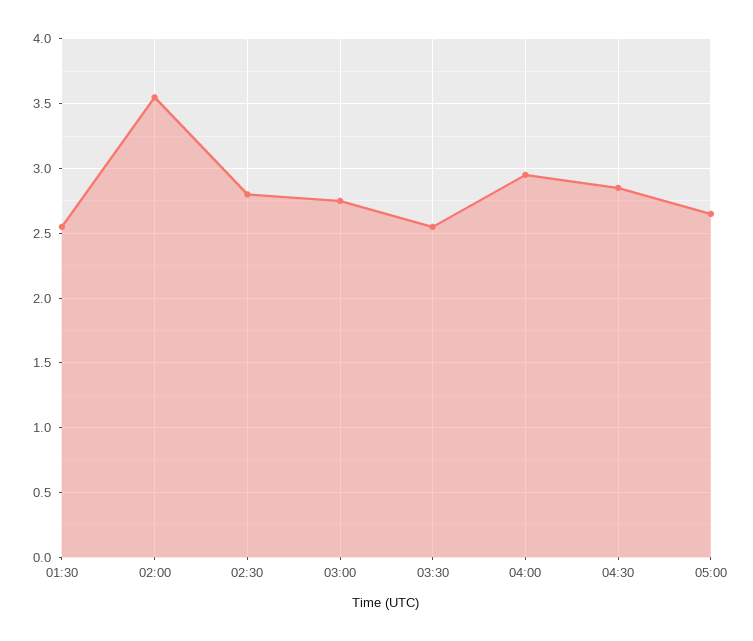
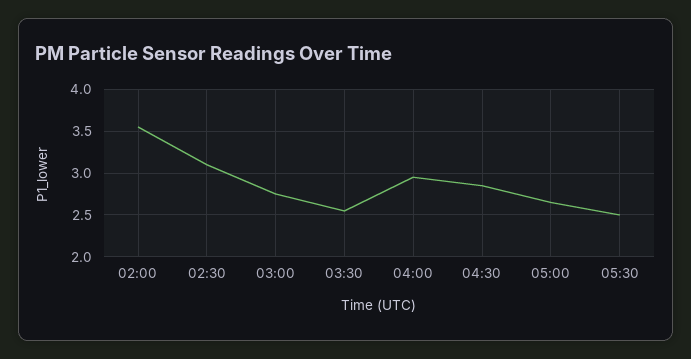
01:30: 2.55 -> none
02:30: 2.8 -> 3.1
05:30: none -> 2.5

